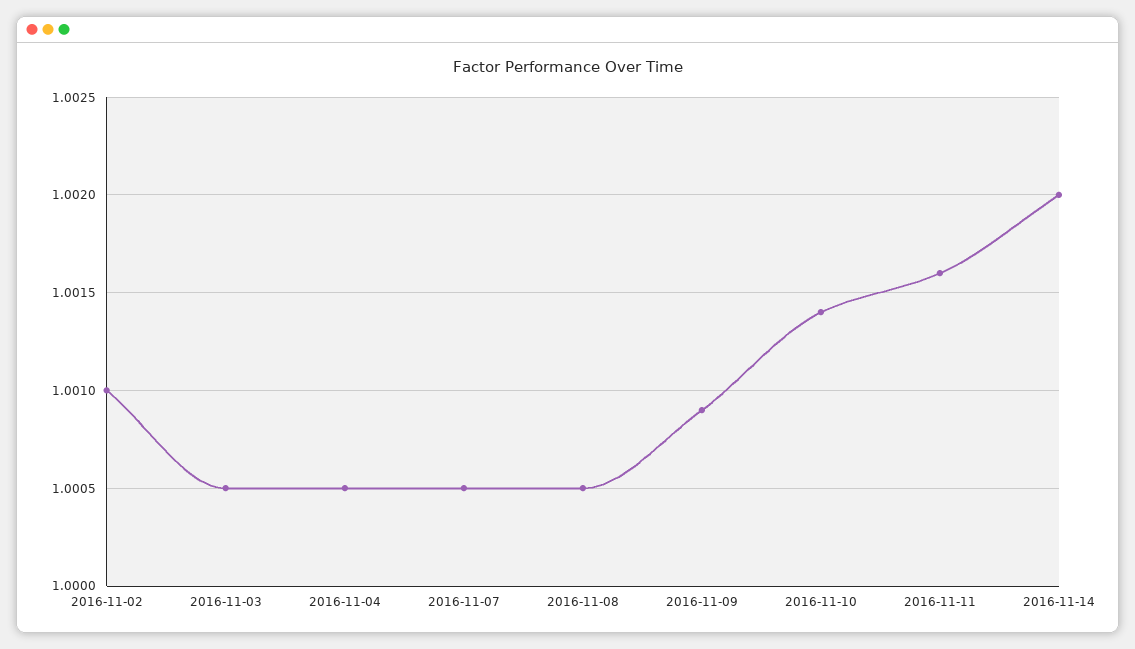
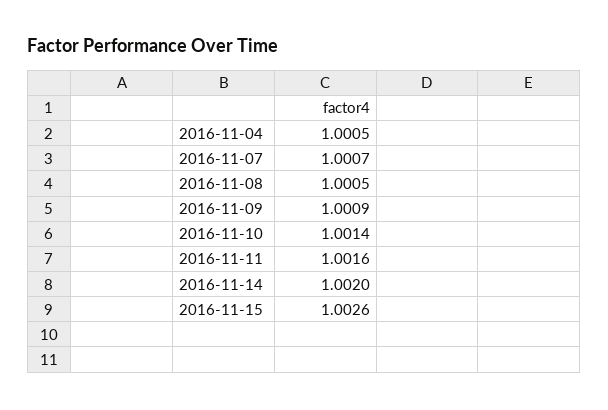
2016-11-02: 1.001 -> none
2016-11-03: 1.0005 -> none
2016-11-07: 1.0005 -> 1.0007
2016-11-15: none -> 1.0026

